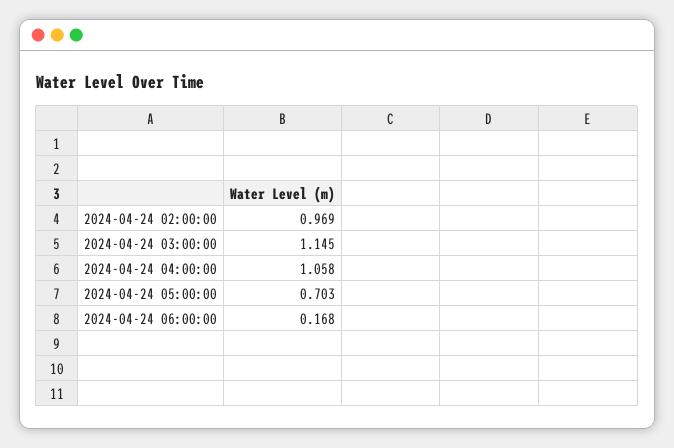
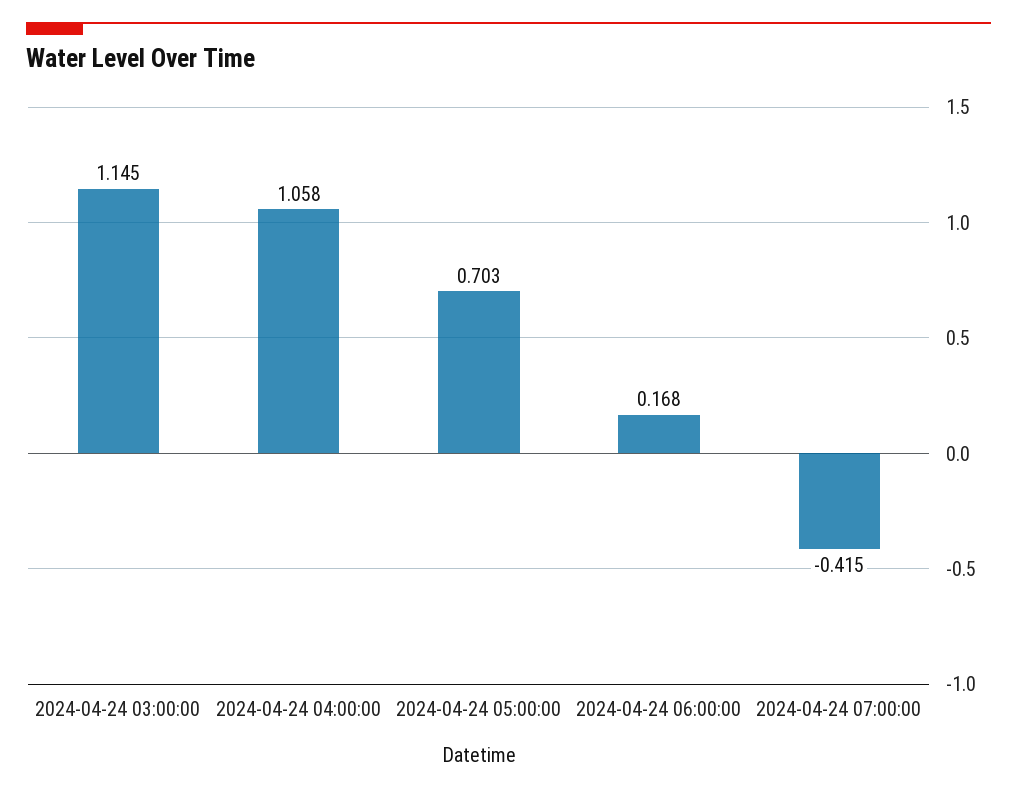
2024-04-24 02:00:00: 0.969 -> none
2024-04-24 07:00:00: none -> -0.415

